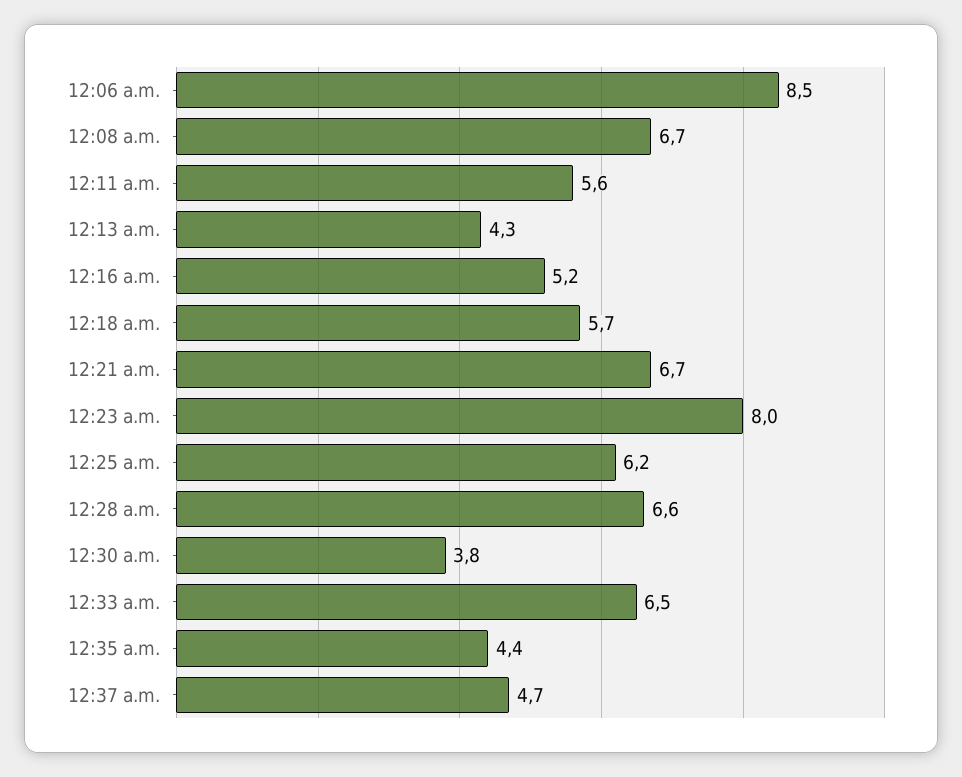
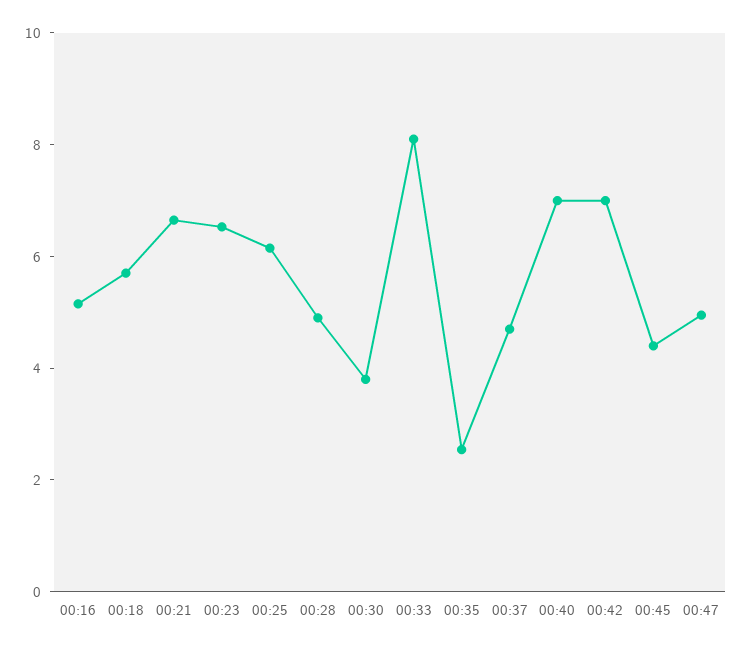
12:06 a.m.: 8.5 -> none
12:08 a.m.: 6.7 -> none
12:11 a.m.: 5.6 -> none
12:13 a.m.: 4.3 -> none
12:23 a.m.: 8 -> 6.5
12:28 a.m.: 6.6 -> 5
12:33 a.m.: 6.5 -> 8
12:35 a.m.: 4.4 -> 2.5
00:40: none -> 7
00:42: none -> 7
00:45: none -> 4.5
00:47: none -> 5

